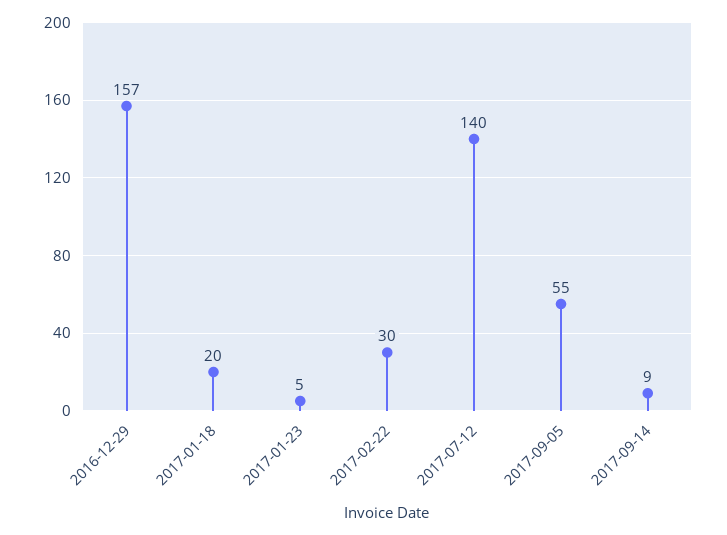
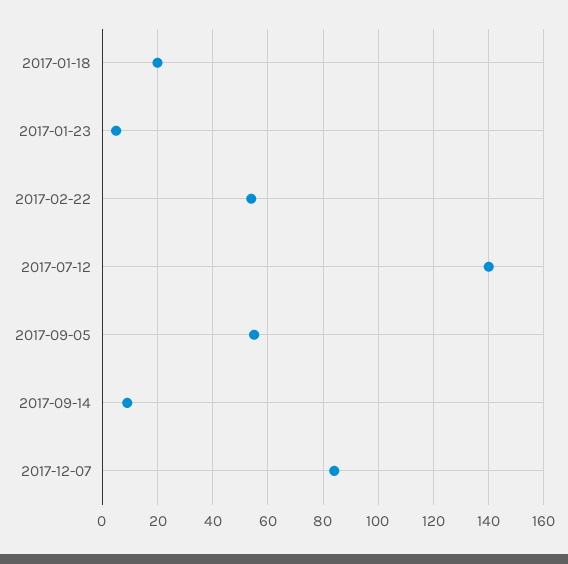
2016-12-29: 157 -> none
2017-02-22: 30 -> 55
2017-12-07: none -> 85

